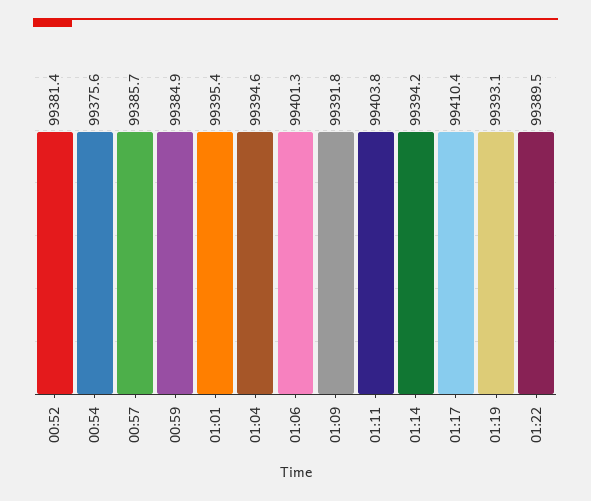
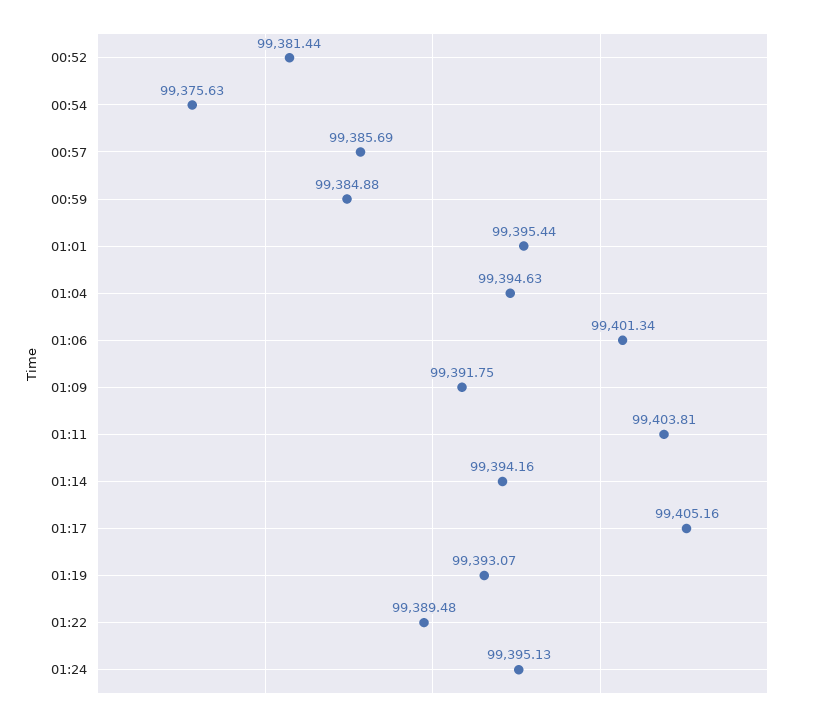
01:17: 99410.4 -> 99405.16
01:24: none -> 99395.13

